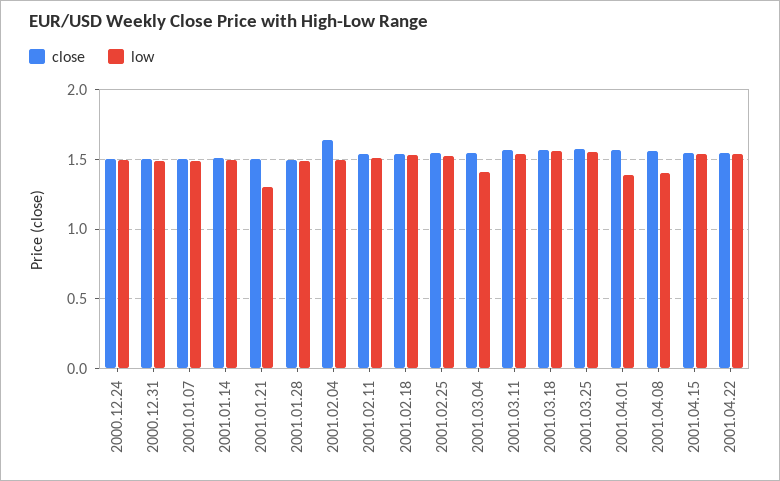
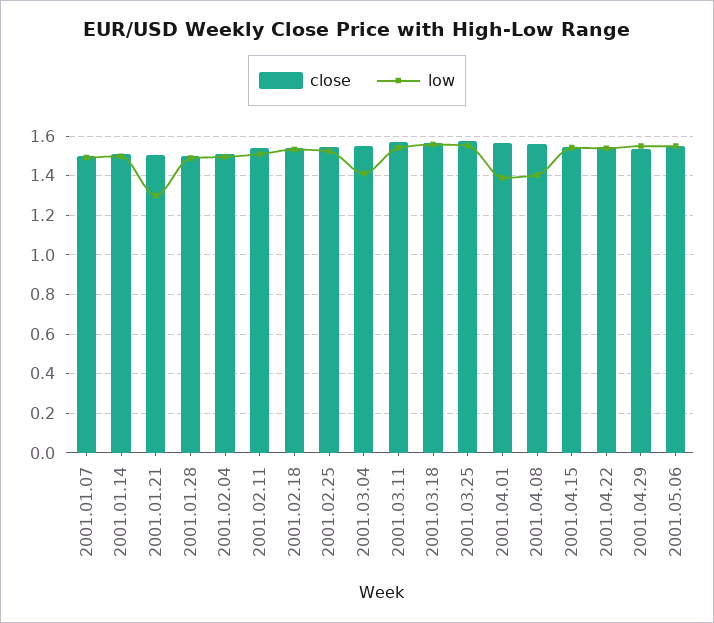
close, 2000.12.24: 1.5 -> none
low, 2000.12.24: 1.5 -> none
close, 2000.12.31: 1.5 -> none
low, 2000.12.31: 1.5 -> none
close, 2001.02.04: 1.65 -> 1.5
close, 2001.04.29: none -> 1.55
low, 2001.04.29: none -> 1.55
close, 2001.05.06: none -> 1.55
low, 2001.05.06: none -> 1.55

